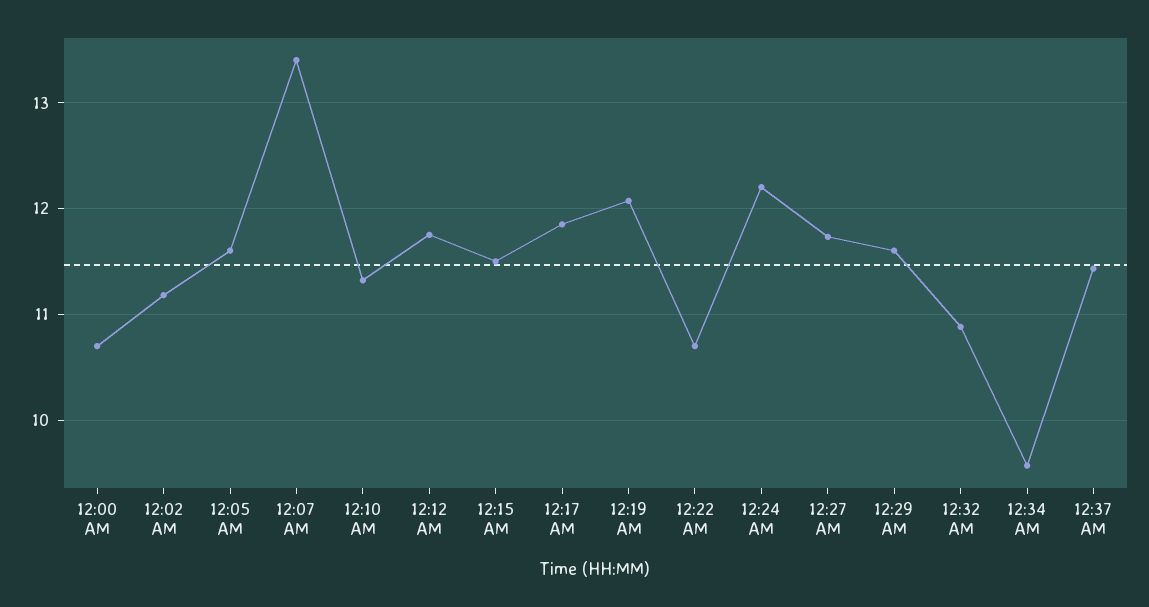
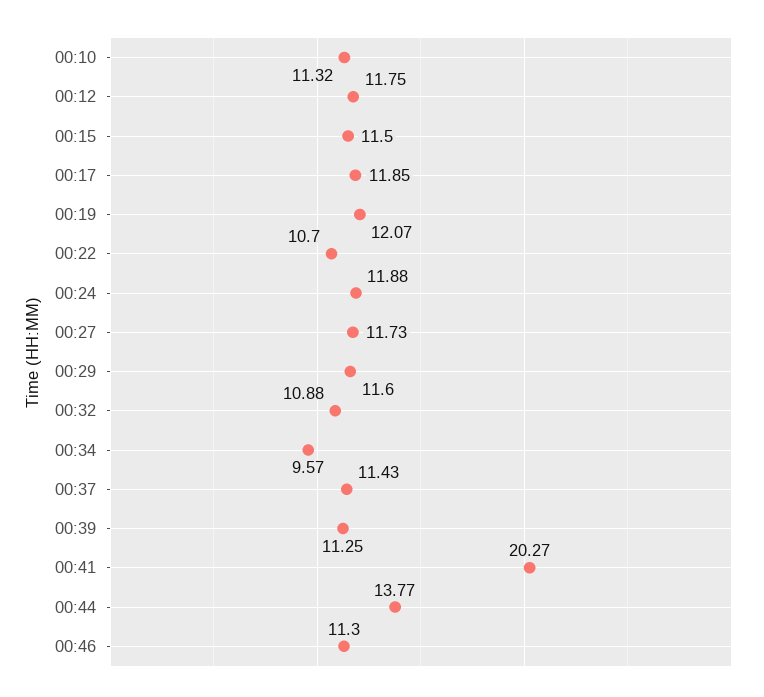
12:00 AM: 10.7 -> none
12:02 AM: 11.2 -> none
12:05 AM: 11.6 -> none
12:07 AM: 13.4 -> none
12:24 AM: 12.2 -> 11.88
00:39: none -> 11.25
00:41: none -> 20.27
00:44: none -> 13.77
00:46: none -> 11.3

